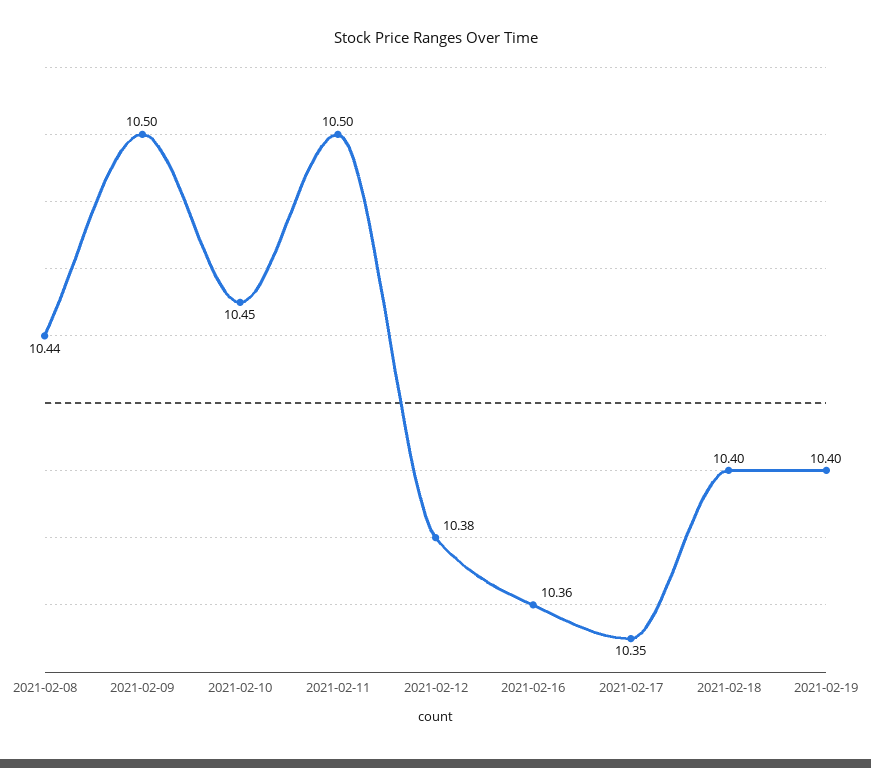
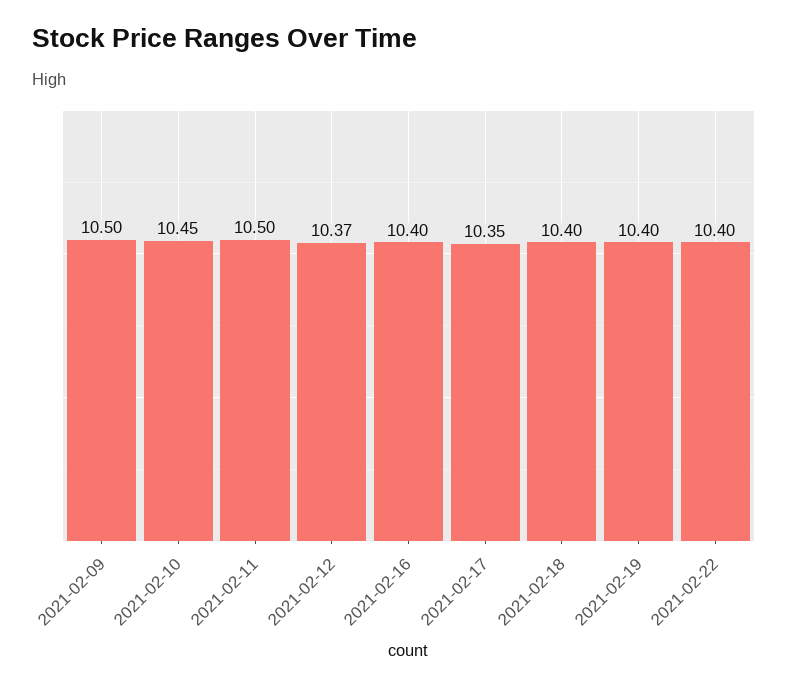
2021-02-08: 10.44 -> none
2021-02-12: 10.38 -> 10.37
2021-02-16: 10.36 -> 10.4
2021-02-22: none -> 10.4

